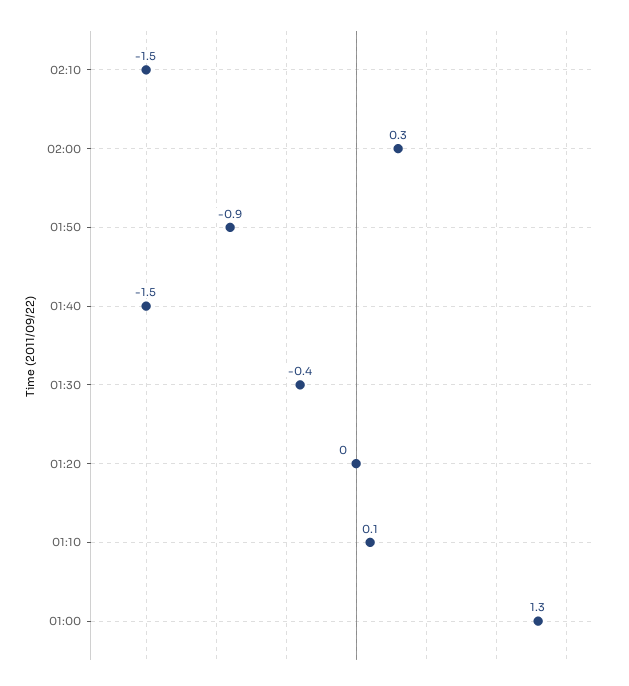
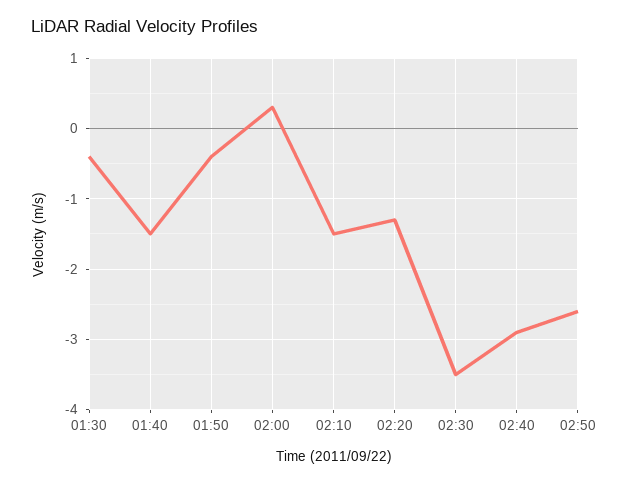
01:50: -0.9 -> -0.4
01:20: 0 -> none
01:10: 0.1 -> none
01:00: 1.3 -> none
02:20: none -> -1.3
02:30: none -> -3.5
02:40: none -> -2.9
02:50: none -> -2.6

